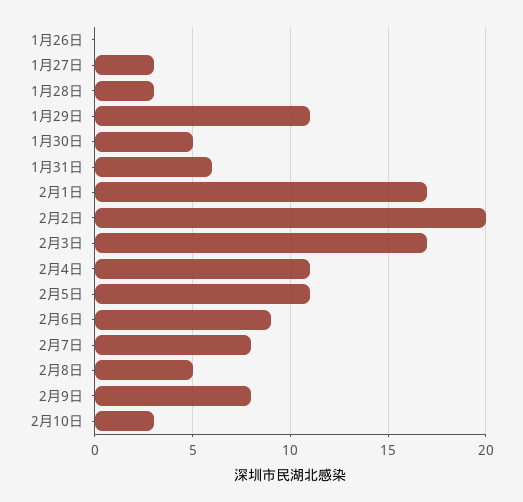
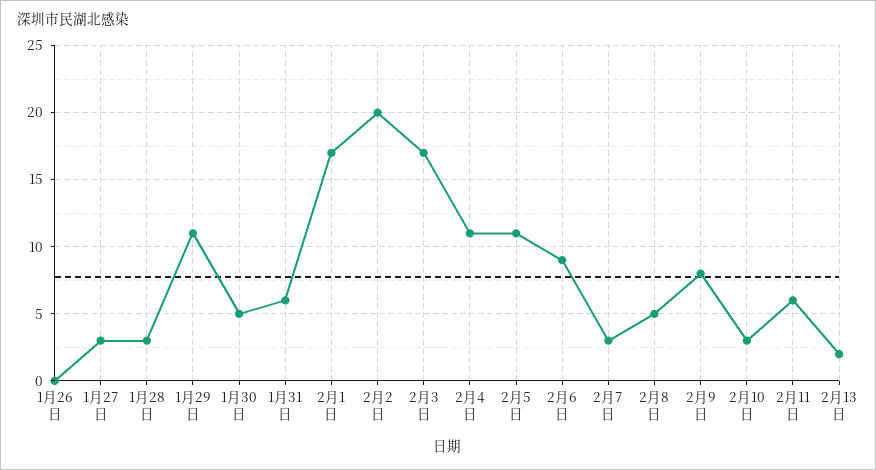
2月7日: 8 -> 3
2月11日: none -> 6
2月13日: none -> 2

